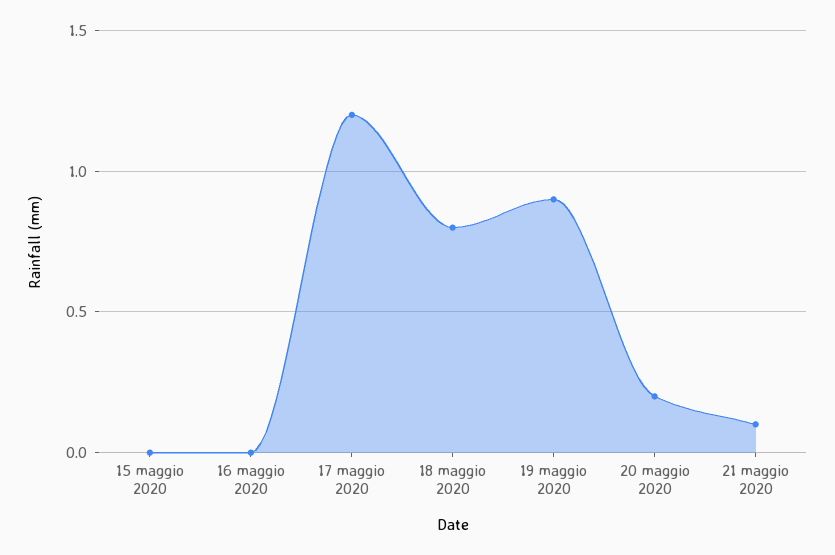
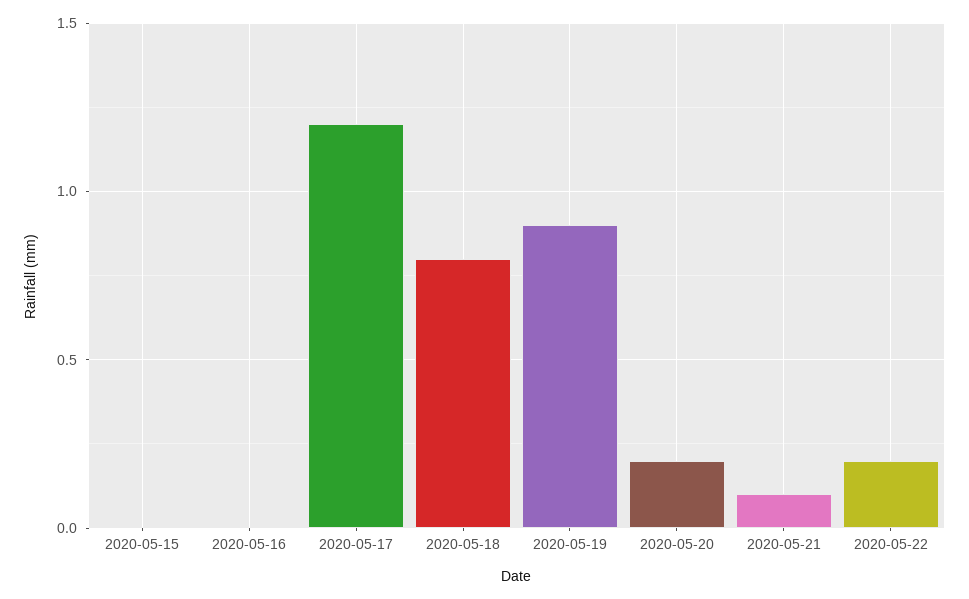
2020-05-22: none -> 0.2

